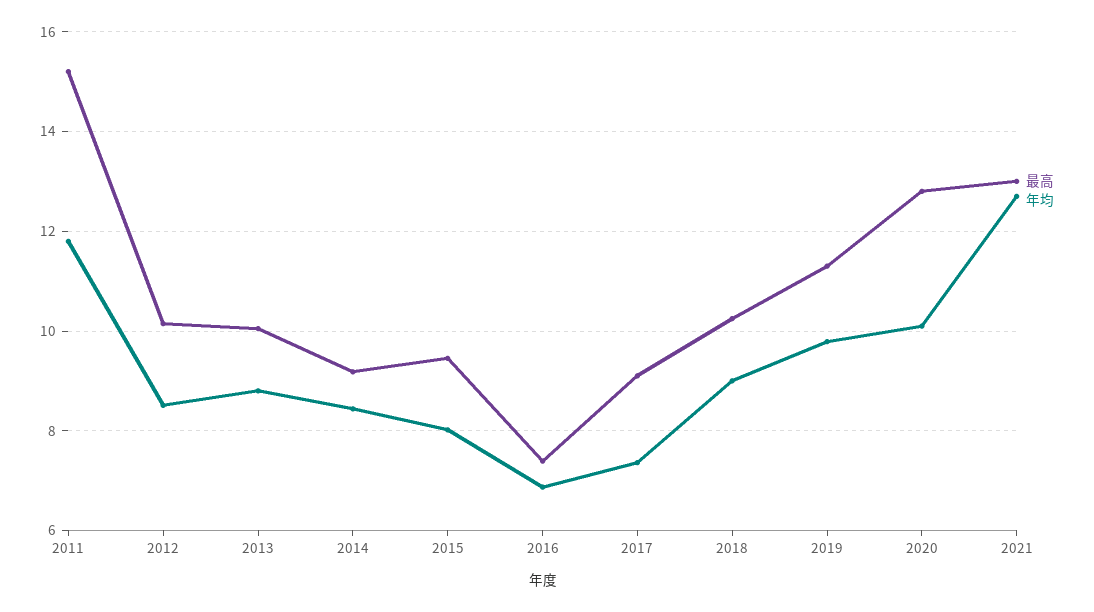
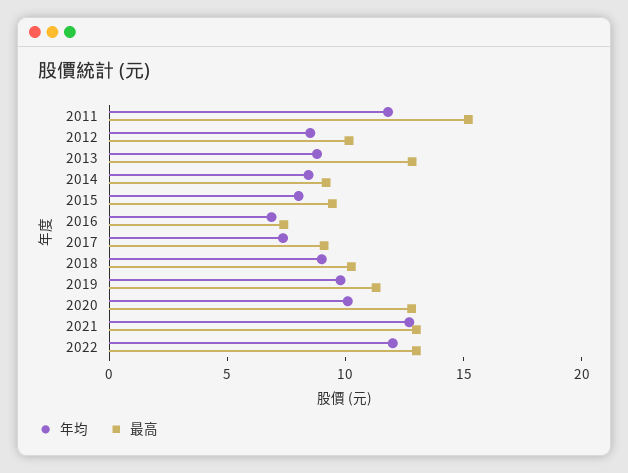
最高, 2013: 10 -> 13
年均, 2022: none -> 12
最高, 2022: none -> 13

